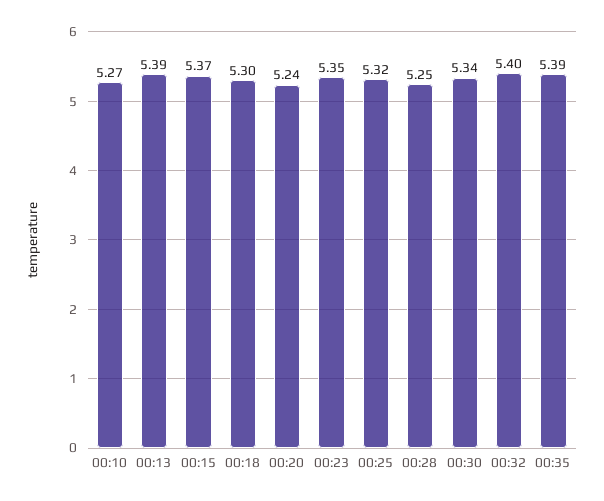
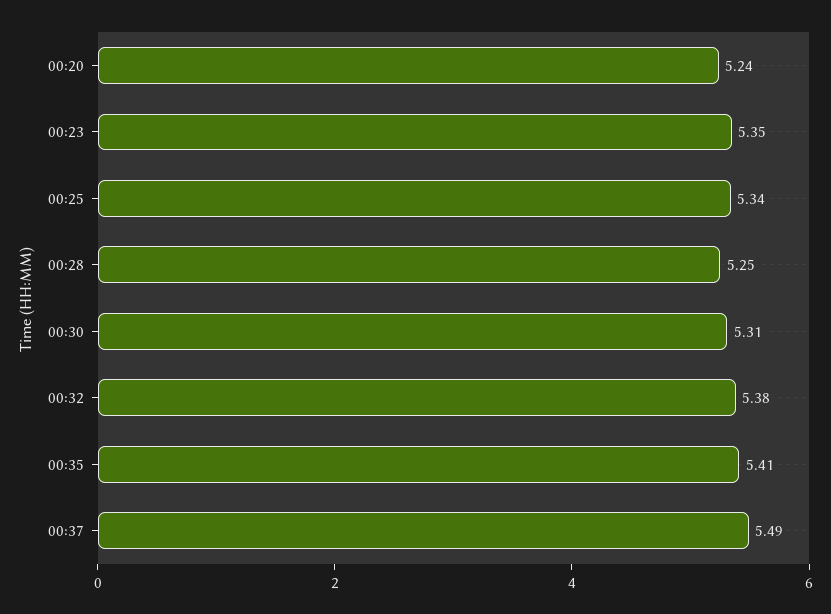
00:10: 5.27 -> none
00:13: 5.39 -> none
00:15: 5.37 -> none
00:18: 5.3 -> none
00:25: 5.32 -> 5.34
00:30: 5.34 -> 5.31
00:32: 5.4 -> 5.38
00:35: 5.39 -> 5.41
00:37: none -> 5.49

